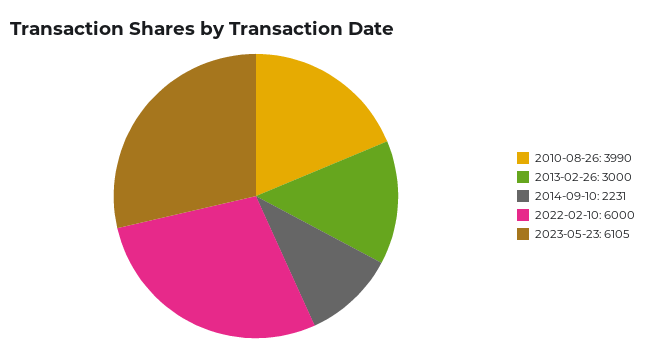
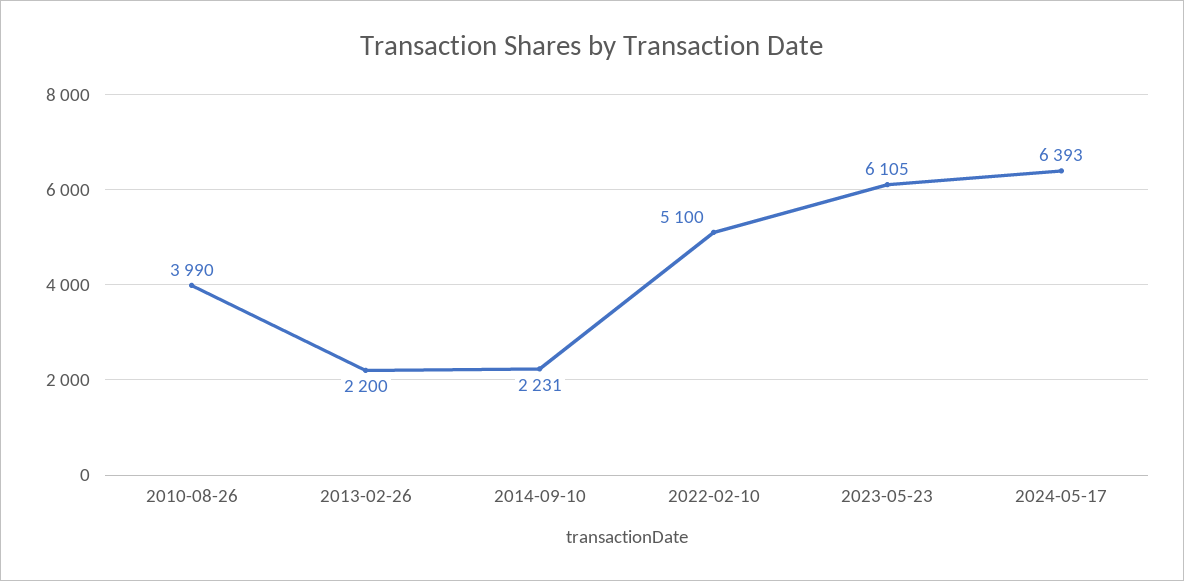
2013-02-26: 3000 -> 2200
2022-02-10: 6000 -> 5100
2024-05-17: none -> 6393

